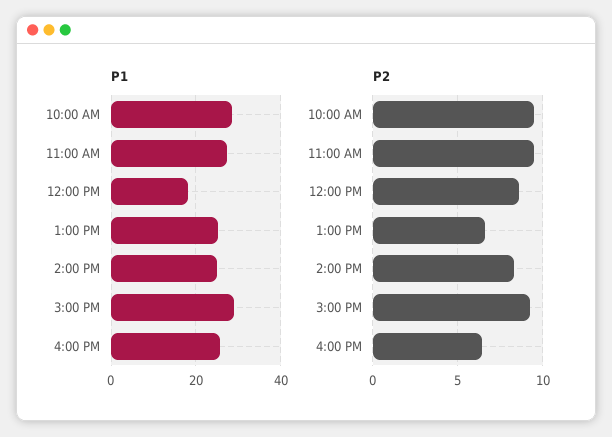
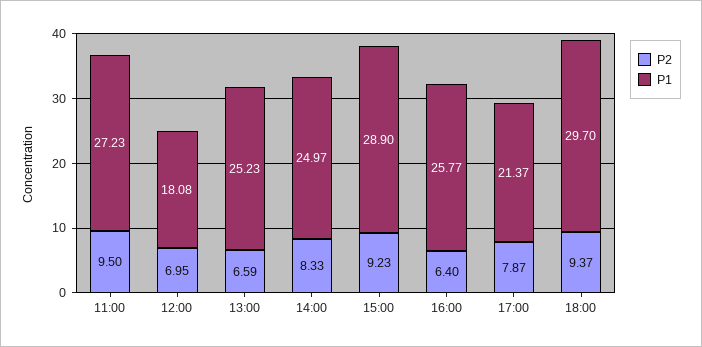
P1, 10:00 AM: 28 -> none
P2, 10:00 AM: 9.5 -> none
P2, 12:00 PM: 8.5 -> 6.95
P2, 17:00: none -> 7.87
P1, 17:00: none -> 21.37
P2, 18:00: none -> 9.37
P1, 18:00: none -> 29.7

